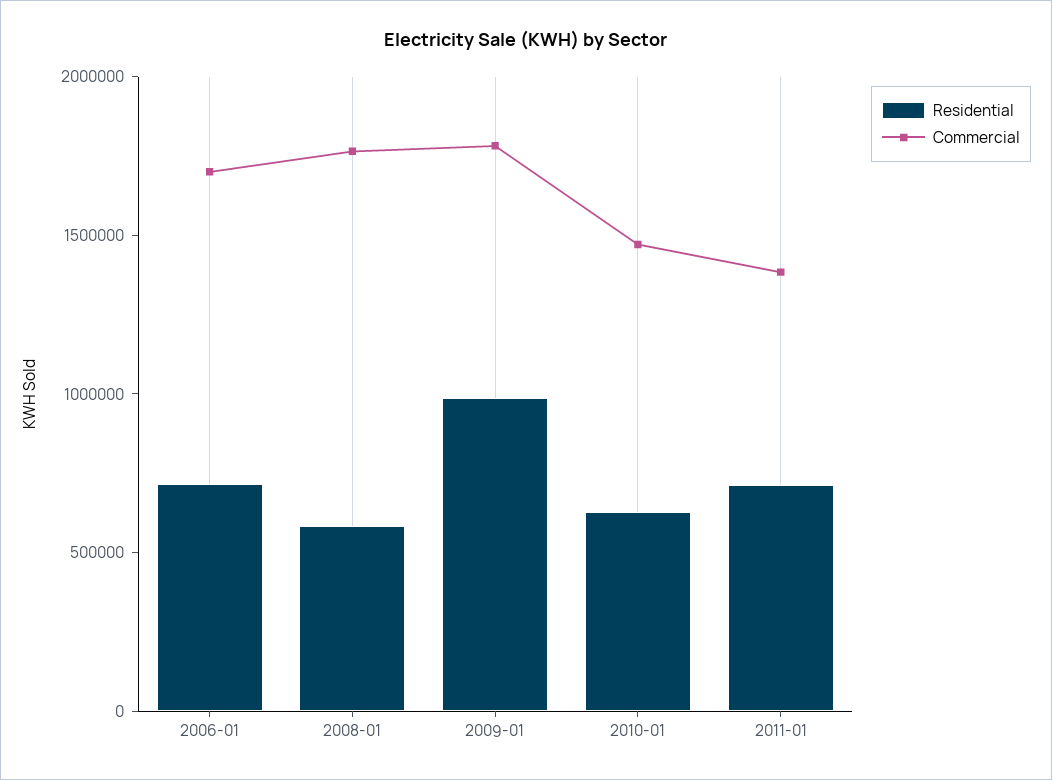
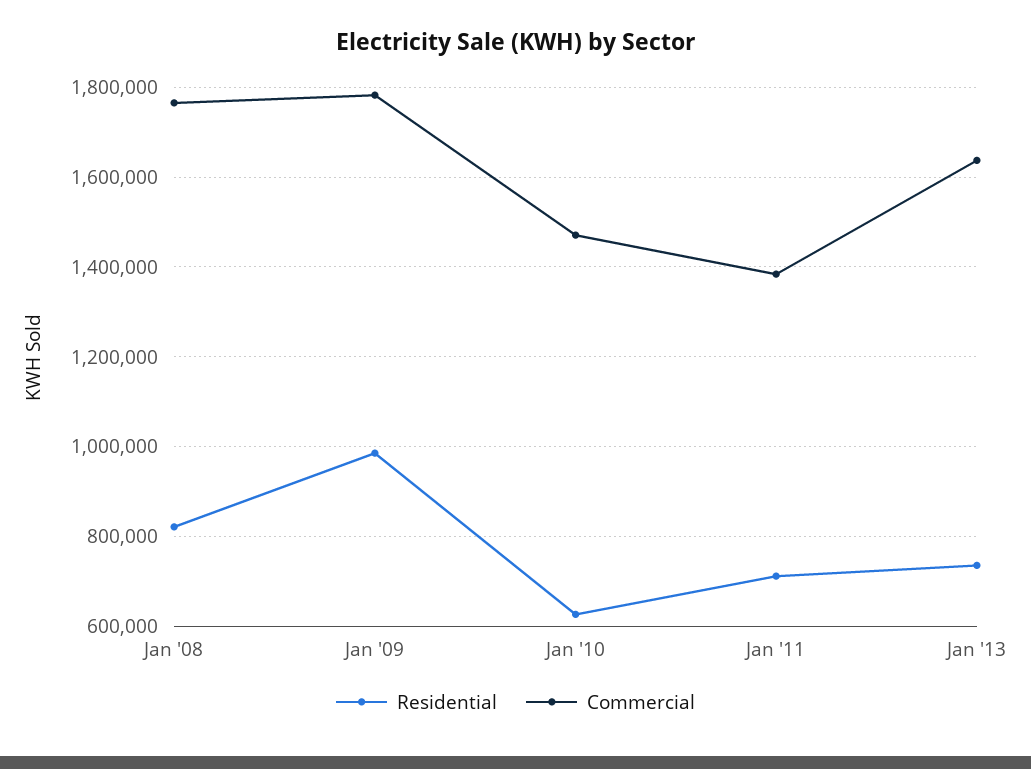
Residential, 2006-01: 700000 -> none
Commercial, 2006-01: 1700000 -> none
Residential, 2008-01: 600000 -> 820000
Residential, Jan '13: none -> 740000
Commercial, Jan '13: none -> 1640000

